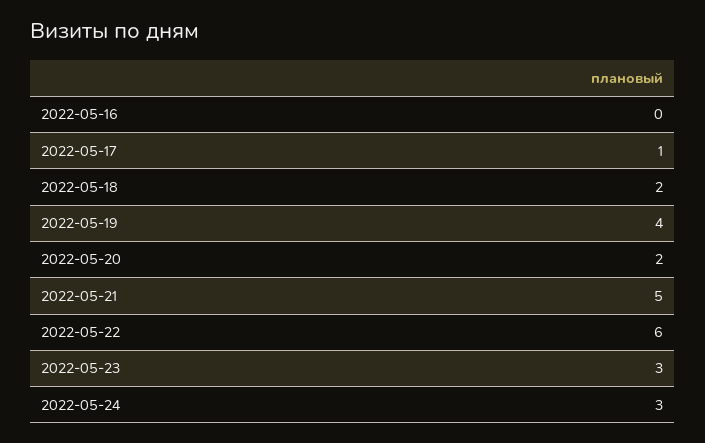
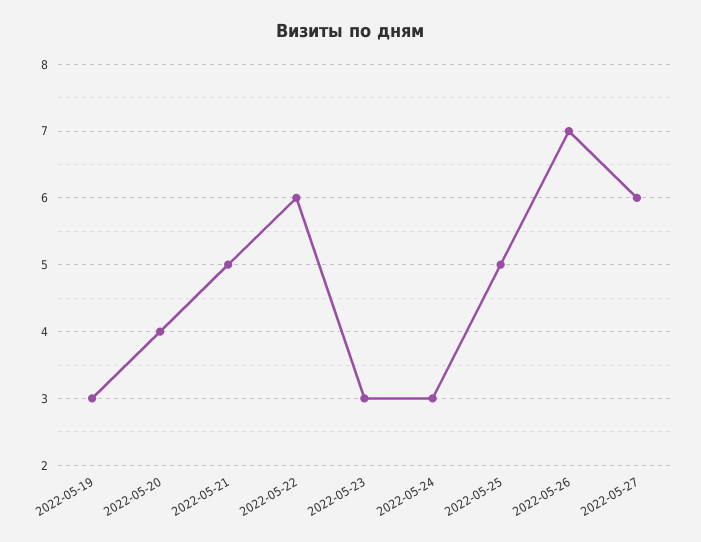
2022-05-16: 0 -> none
2022-05-17: 1 -> none
2022-05-18: 2 -> none
2022-05-19: 4 -> 3
2022-05-20: 2 -> 4
2022-05-25: none -> 5
2022-05-26: none -> 7
2022-05-27: none -> 6

